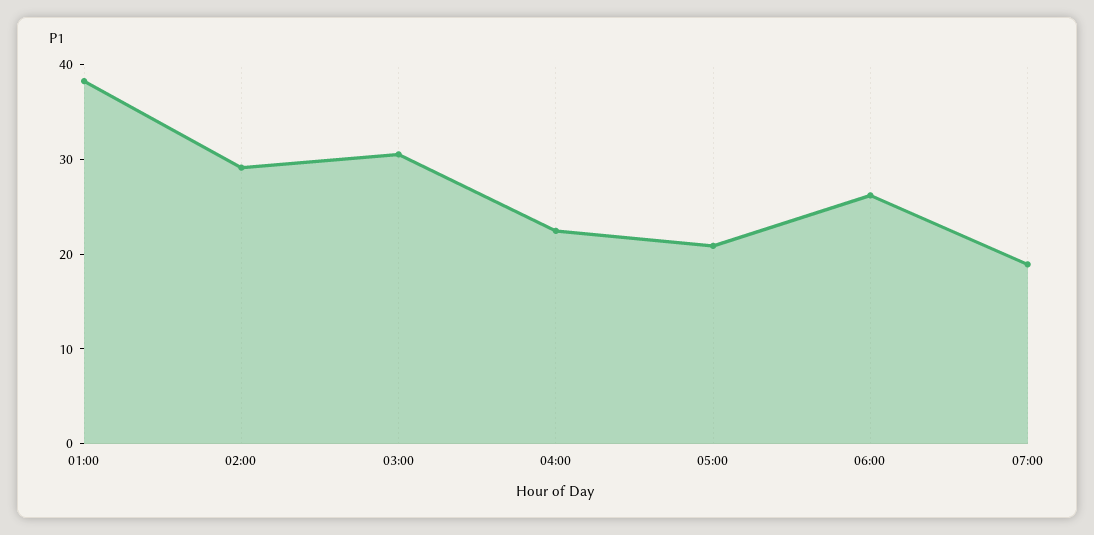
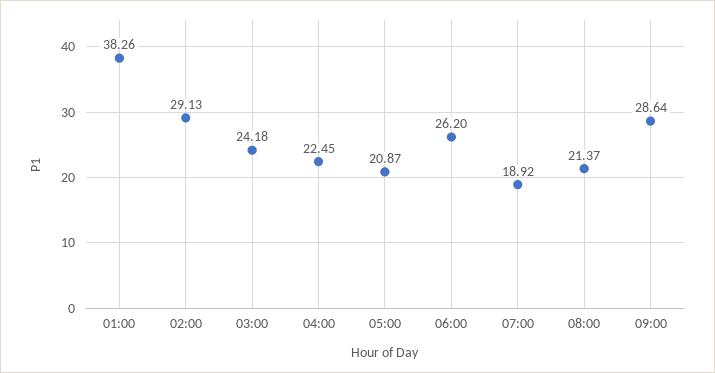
03:00: 30 -> 24.18
08:00: none -> 21.37
09:00: none -> 28.64

